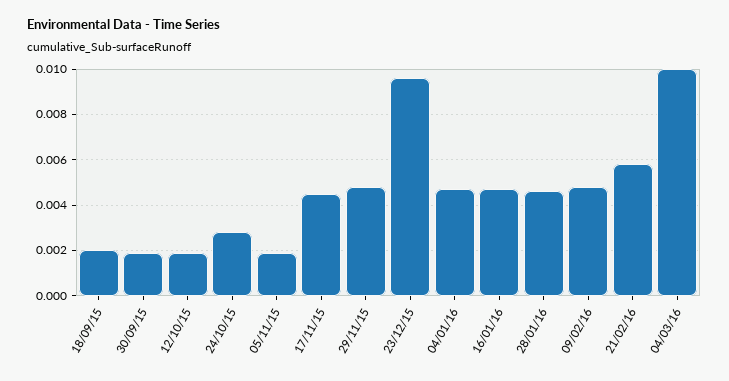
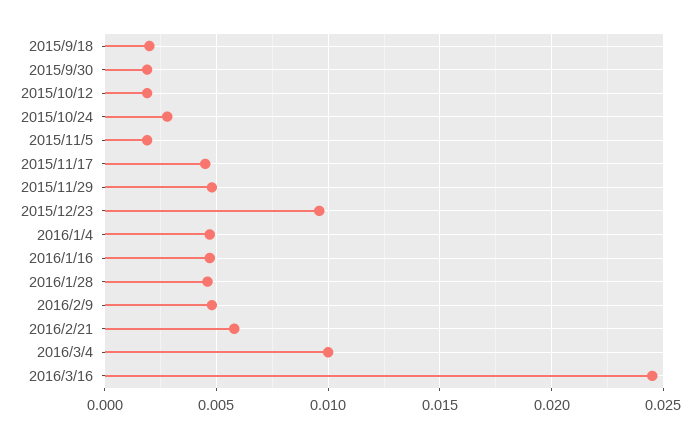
2016/3/16: none -> 0.0245

